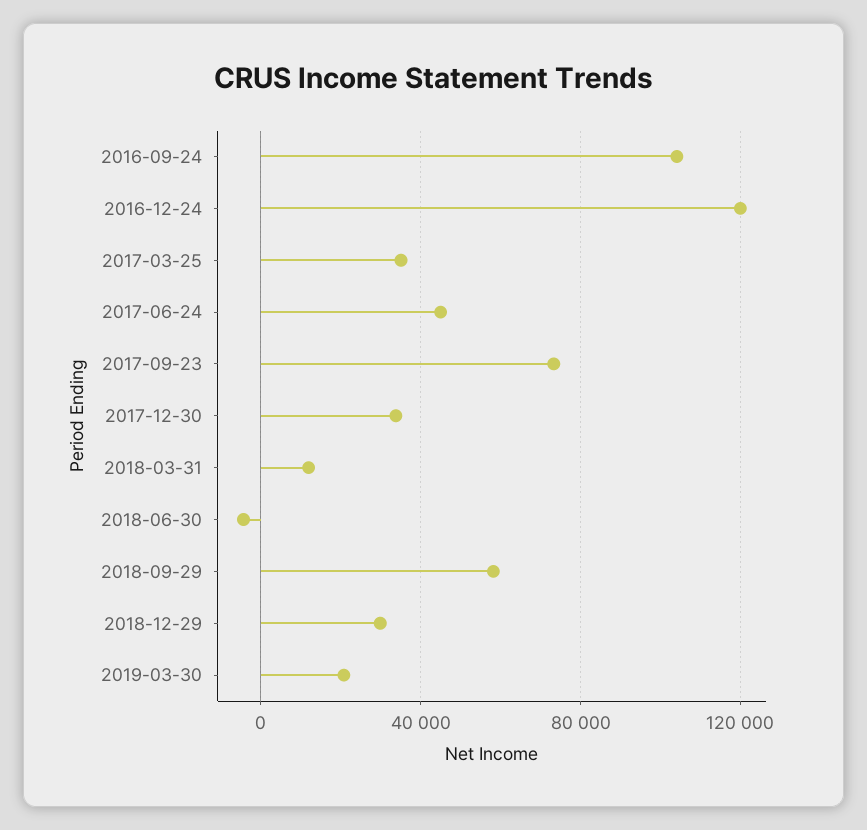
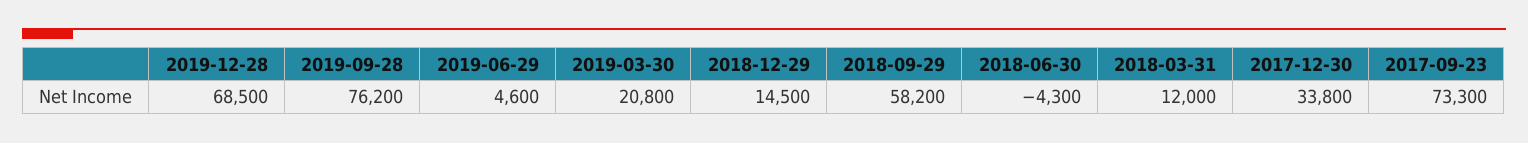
2016-09-24: 105000 -> none
2016-12-24: 120000 -> none
2017-03-25: 35000 -> none
2017-06-24: 45000 -> none
2018-12-29: 30000 -> 14500
2019-12-28: none -> 68500
2019-09-28: none -> 76200
2019-06-29: none -> 4600

